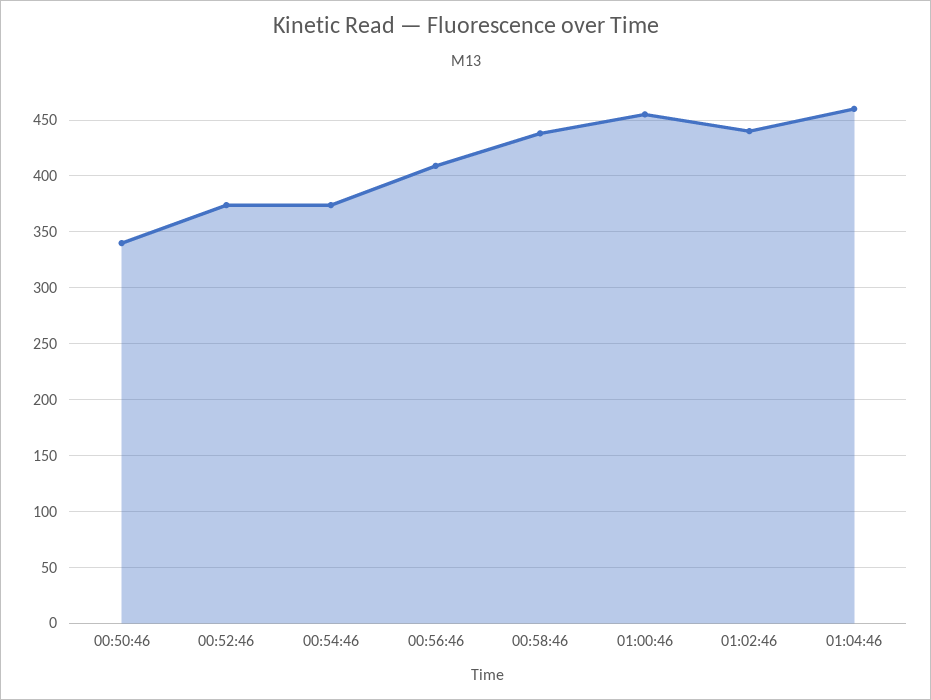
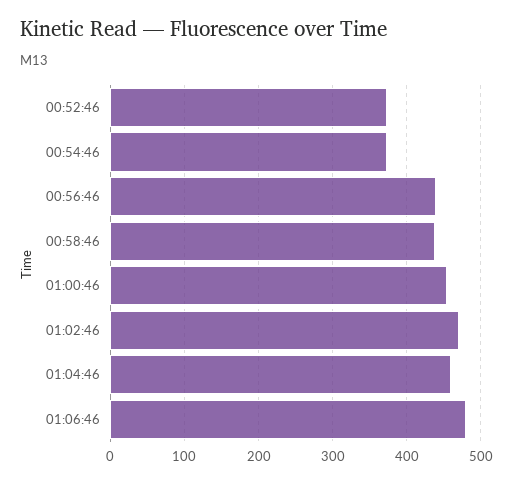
00:50:46: 340 -> none
00:56:46: 410 -> 440
01:02:46: 440 -> 470
01:06:46: none -> 480

